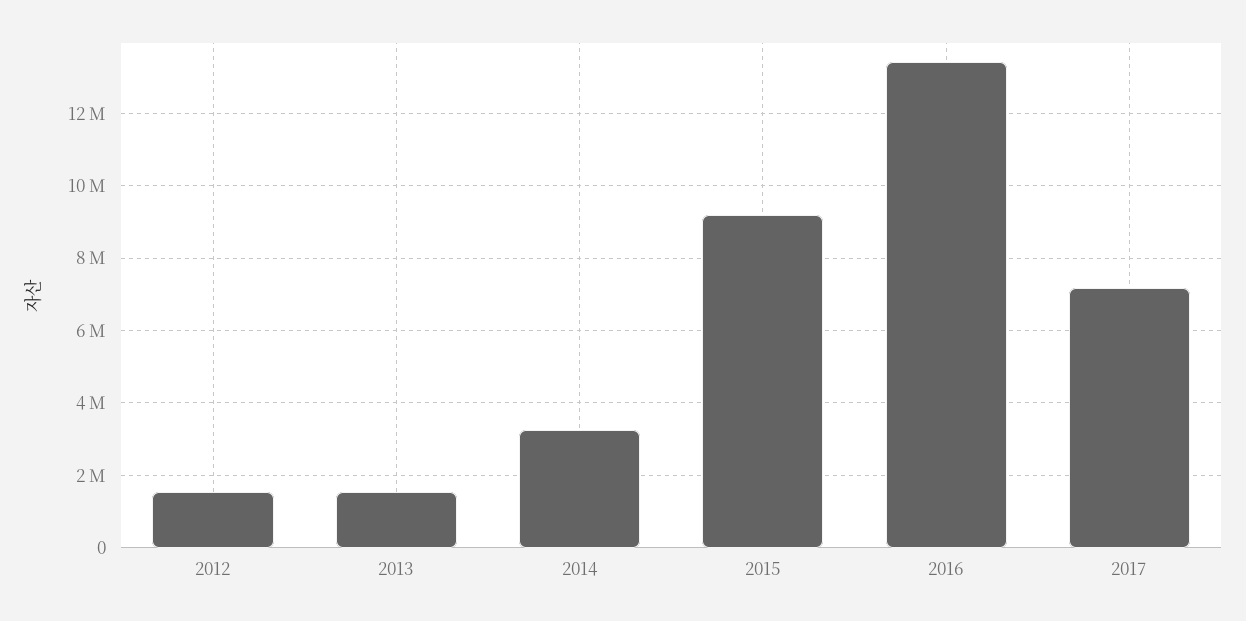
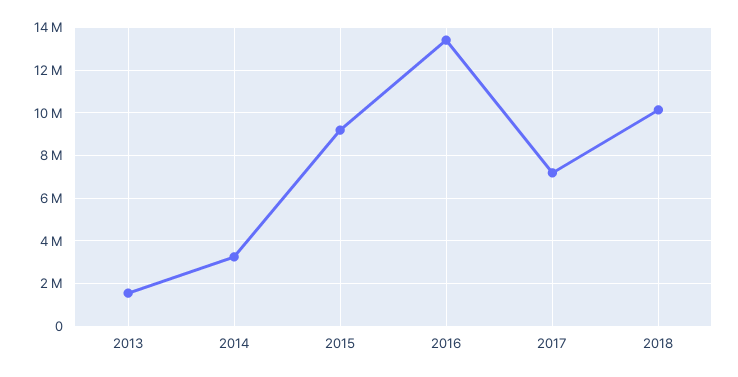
2012: 1600000 -> none
2018: none -> 10000000

